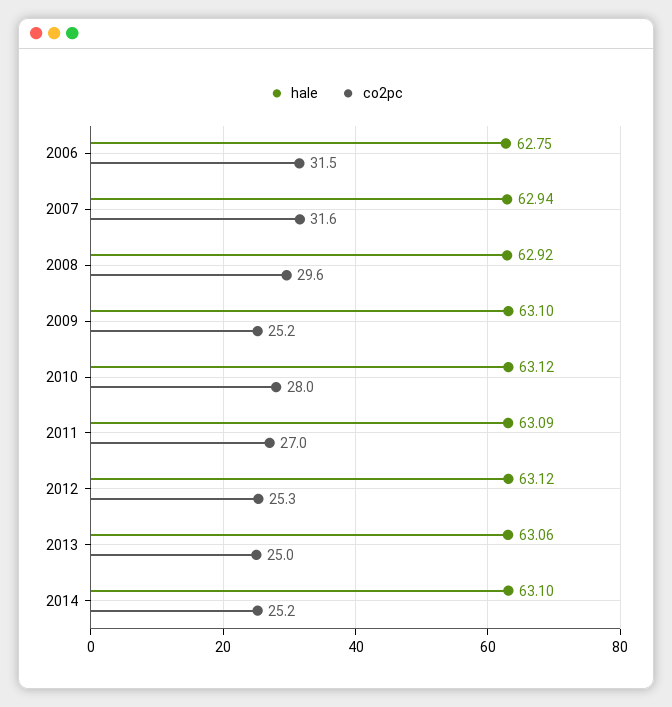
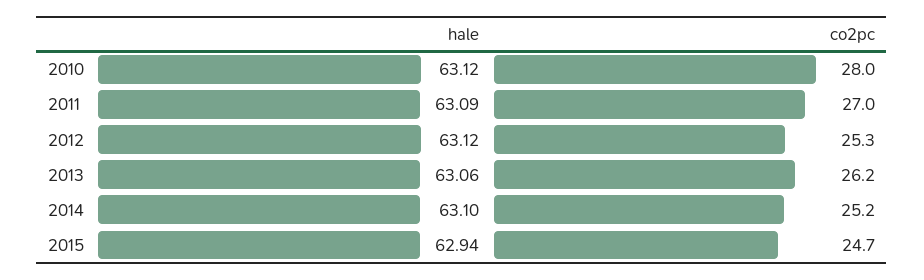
hale, 2006: 62.75 -> none
co2pc, 2006: 31.5 -> none
hale, 2007: 62.94 -> none
co2pc, 2007: 31.6 -> none
hale, 2008: 62.92 -> none
co2pc, 2008: 29.6 -> none
hale, 2009: 63.1 -> none
co2pc, 2009: 25.2 -> none
co2pc, 2013: 25 -> 26.2
hale, 2015: none -> 62.94
co2pc, 2015: none -> 24.7

